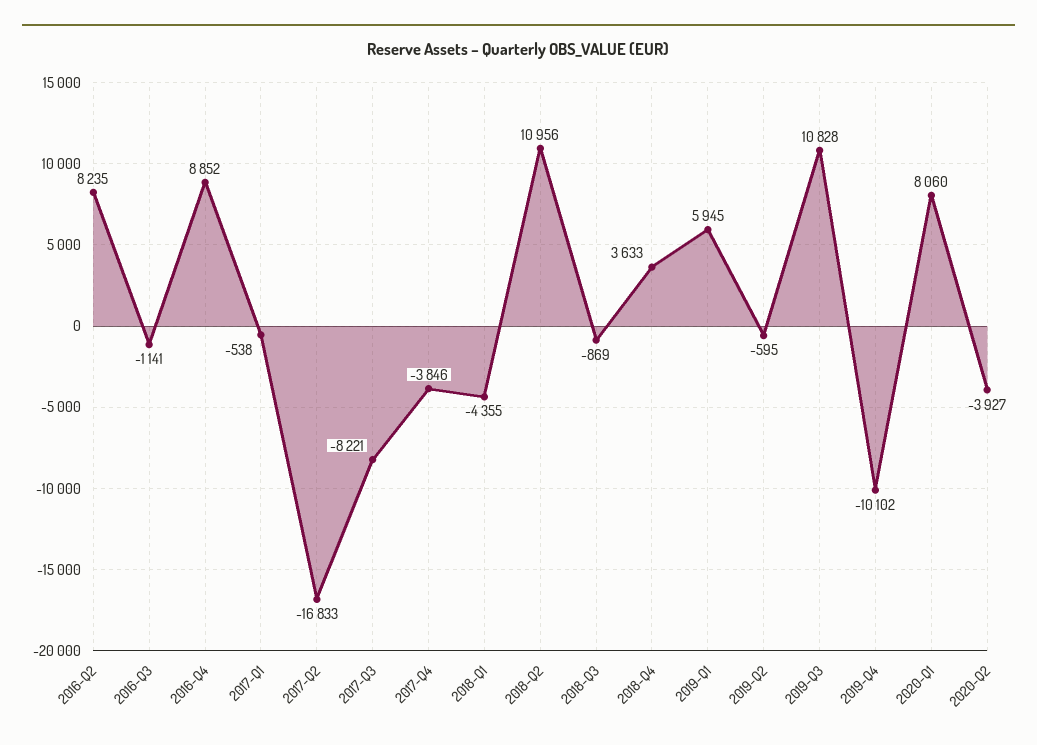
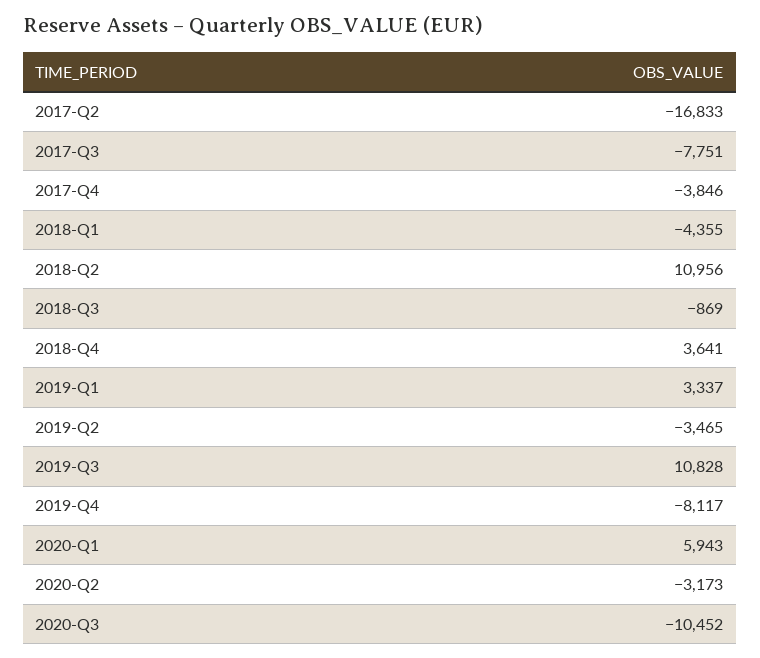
2016-Q2: 8235 -> none
2016-Q3: -1141 -> none
2016-Q4: 8852 -> none
2017-Q1: -538 -> none
2017-Q3: -8221 -> -7751
2018-Q4: 3633 -> 3641
2019-Q1: 5945 -> 3337
2019-Q2: -595 -> -3465
2019-Q4: -10102 -> -8117
2020-Q1: 8060 -> 5943
2020-Q2: -3927 -> -3173
2020-Q3: none -> -10452

